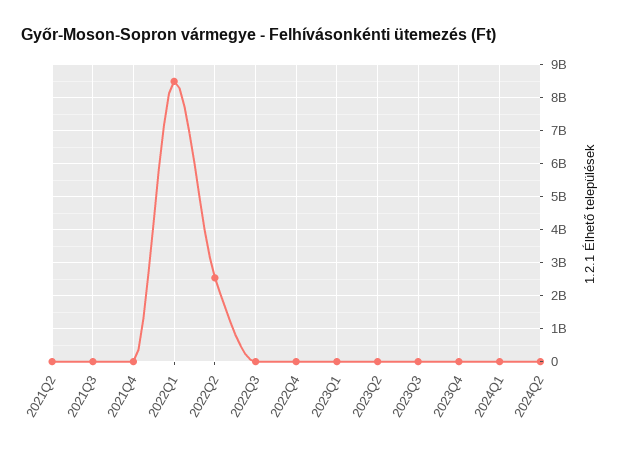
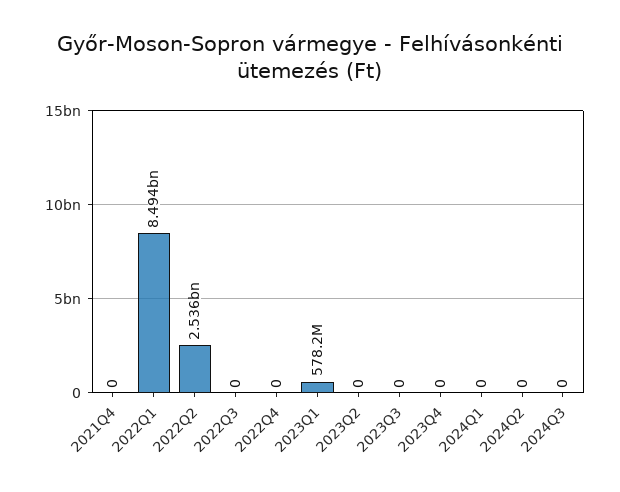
2021Q2: 0 -> none
2021Q3: 0 -> none
2023Q1: 0 -> 578200000
2024Q3: none -> 0

